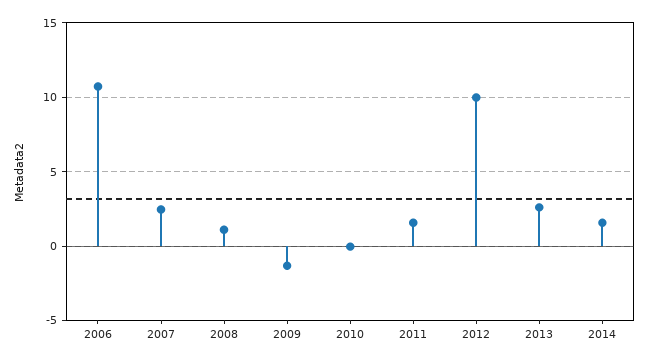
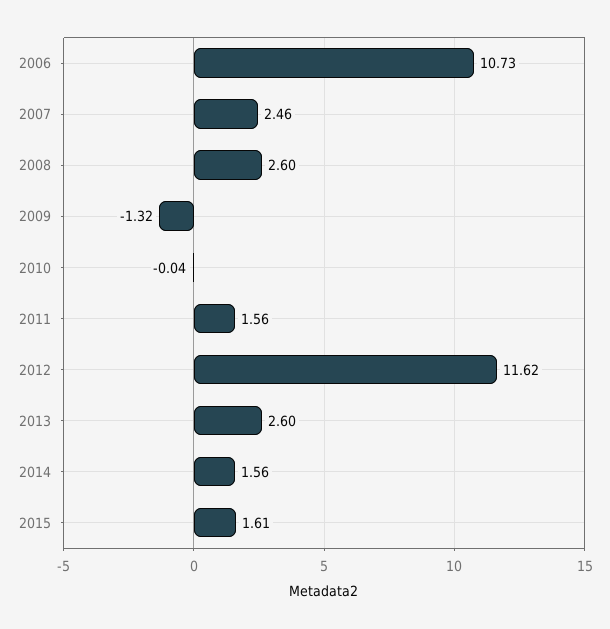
2008: 1 -> 2.6
2012: 10 -> 11.62
2015: none -> 1.61

